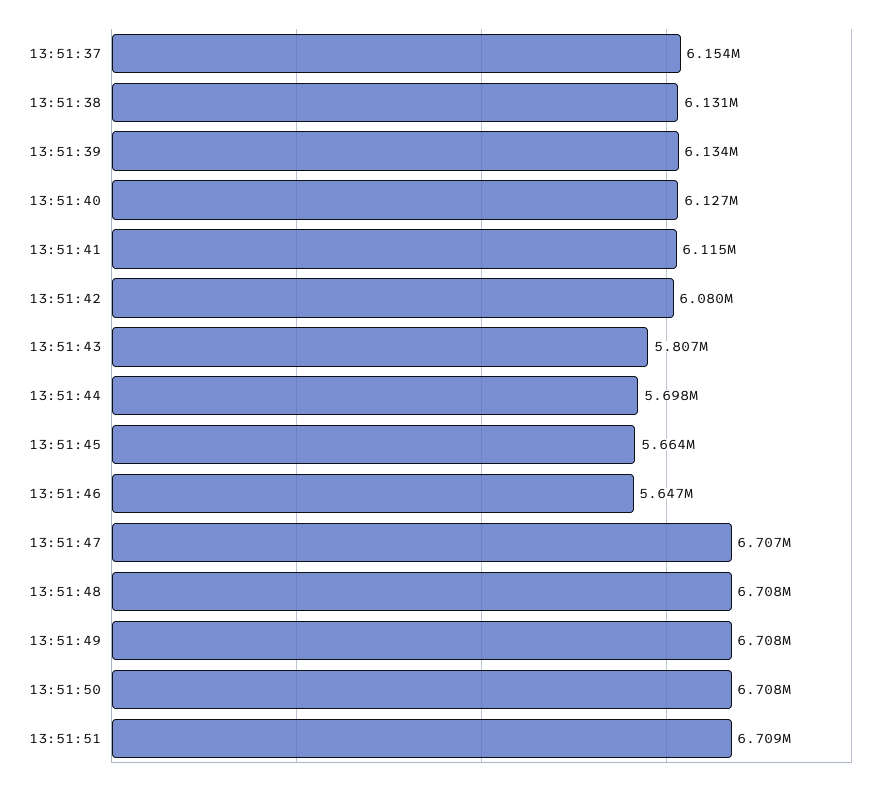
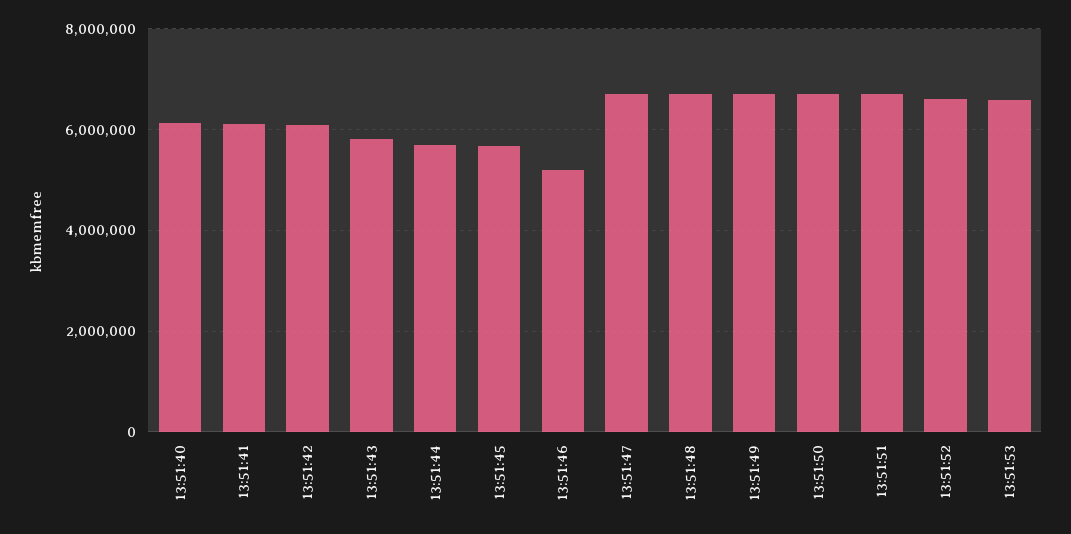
13:51:37: 6154000 -> none
13:51:38: 6131000 -> none
13:51:39: 6134000 -> none
13:51:46: 5647000 -> 5200000
13:51:52: none -> 6600000
13:51:53: none -> 6600000

